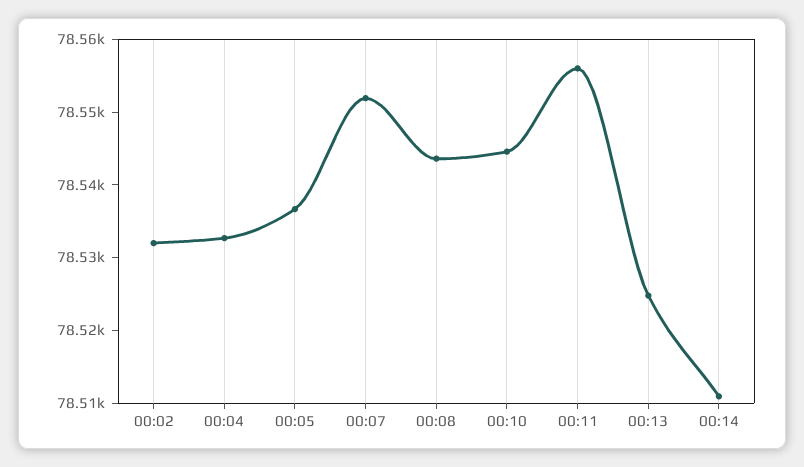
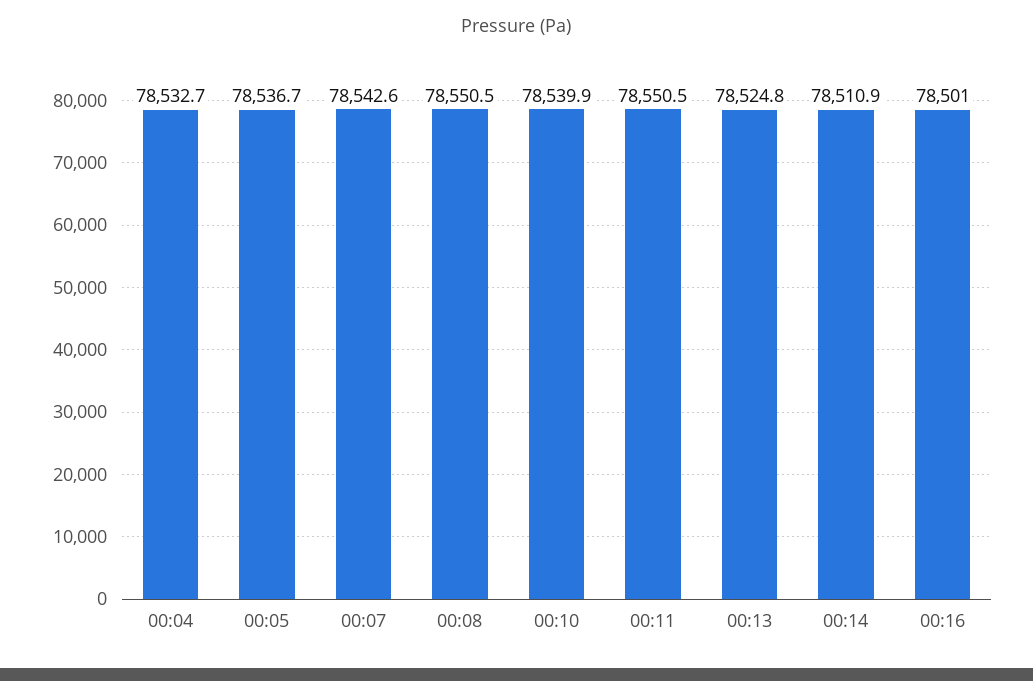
00:02: 78532 -> none
00:07: 78552 -> 78542.6
00:08: 78544 -> 78550.5
00:10: 78544 -> 78539.9
00:11: 78556 -> 78550.5
00:16: none -> 78501

